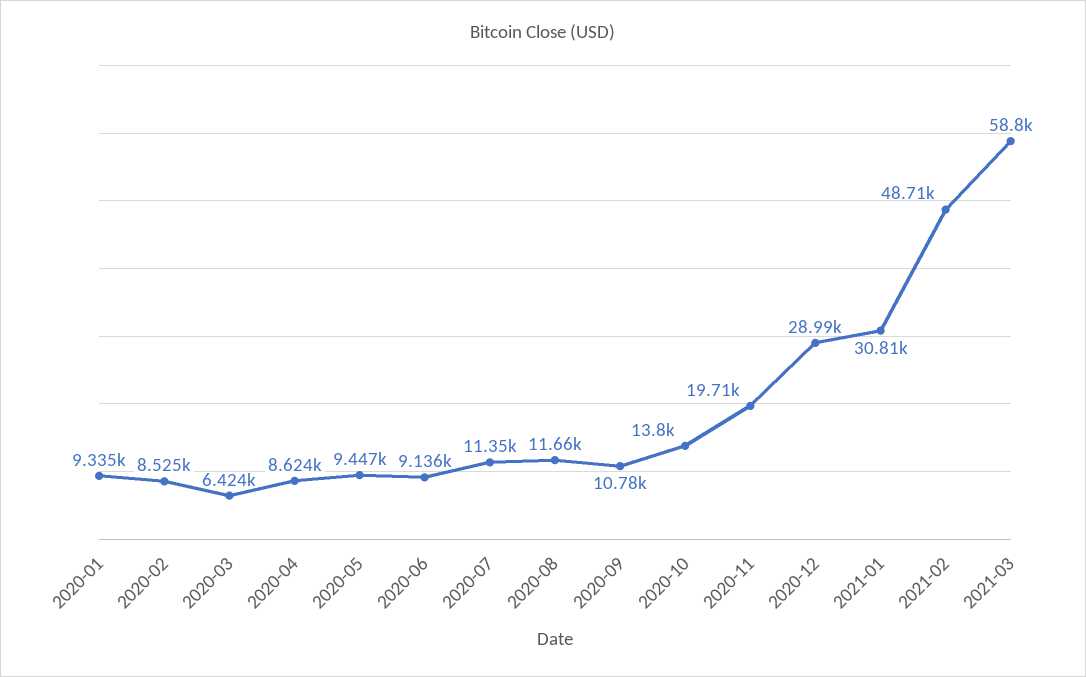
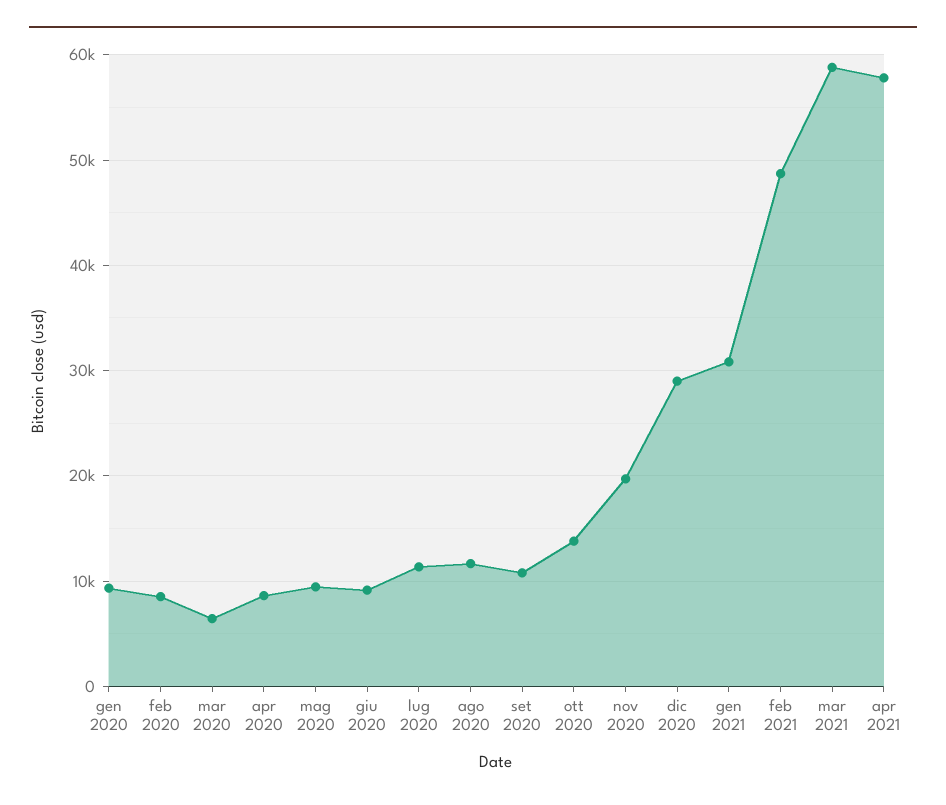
apr 2021: none -> 58000

